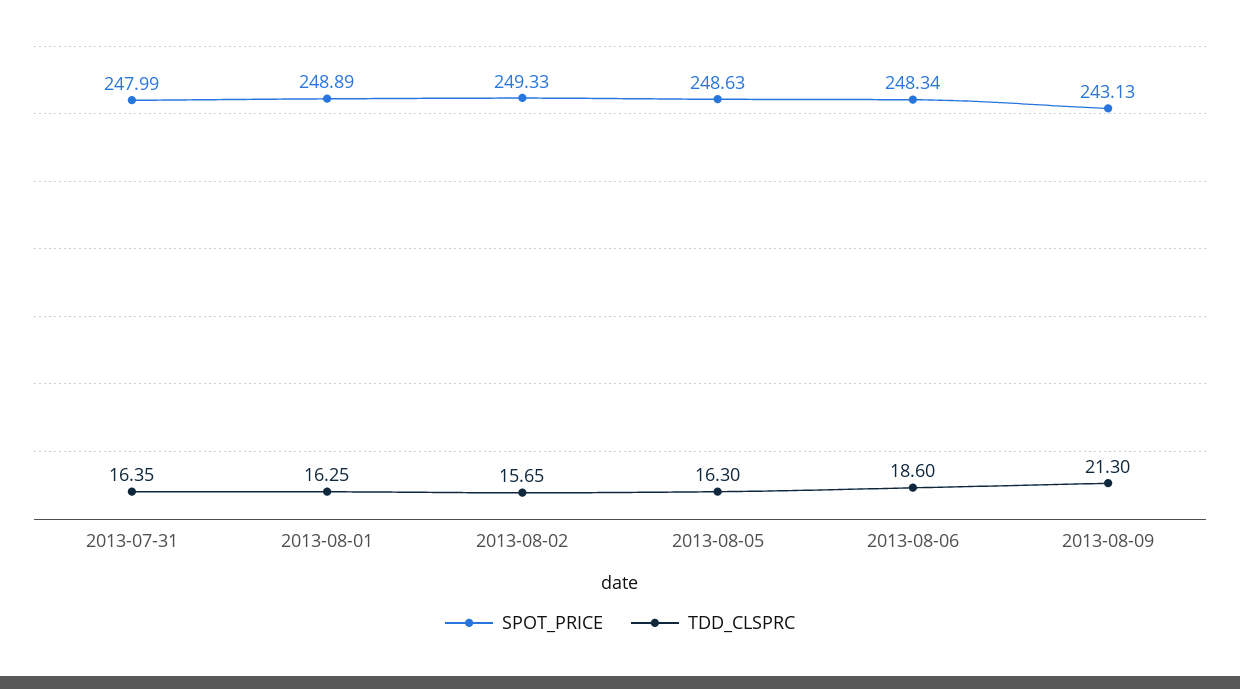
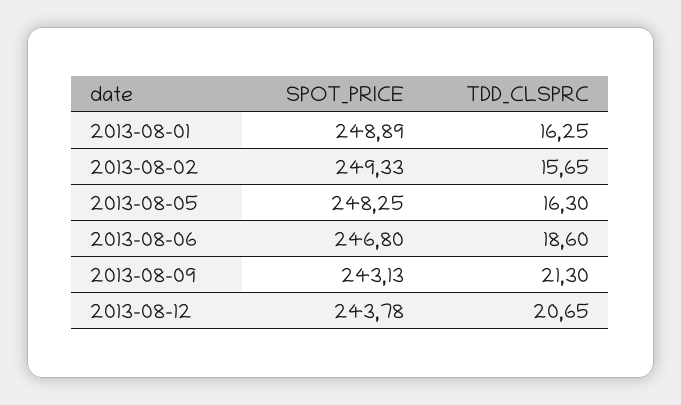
SPOT_PRICE, 2013-07-31: 247.99 -> none
TDD_CLSPRC, 2013-07-31: 16.35 -> none
SPOT_PRICE, 2013-08-05: 248.63 -> 248.25
SPOT_PRICE, 2013-08-06: 248.34 -> 246.8
SPOT_PRICE, 2013-08-12: none -> 243.78
TDD_CLSPRC, 2013-08-12: none -> 20.65

